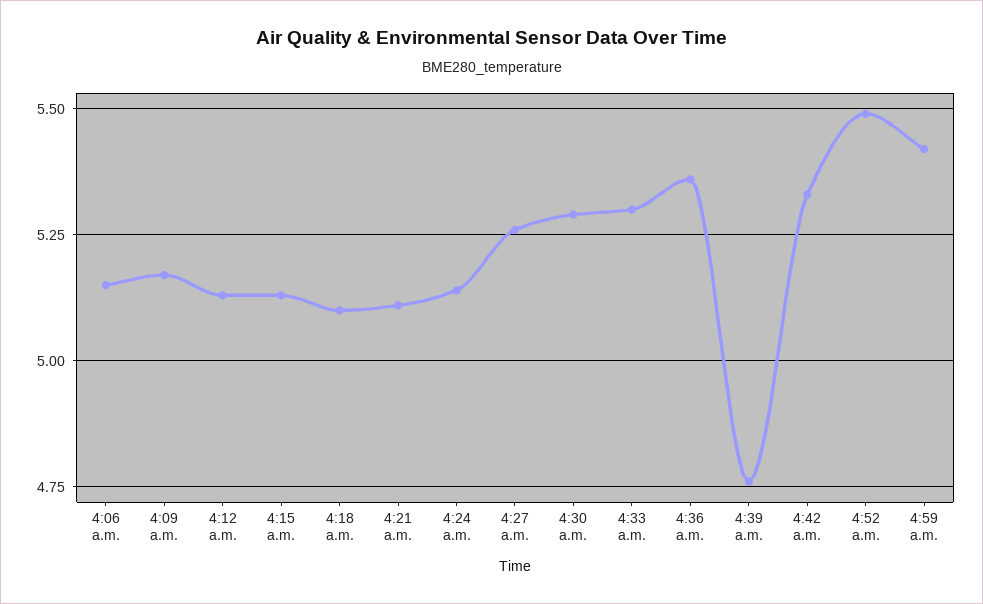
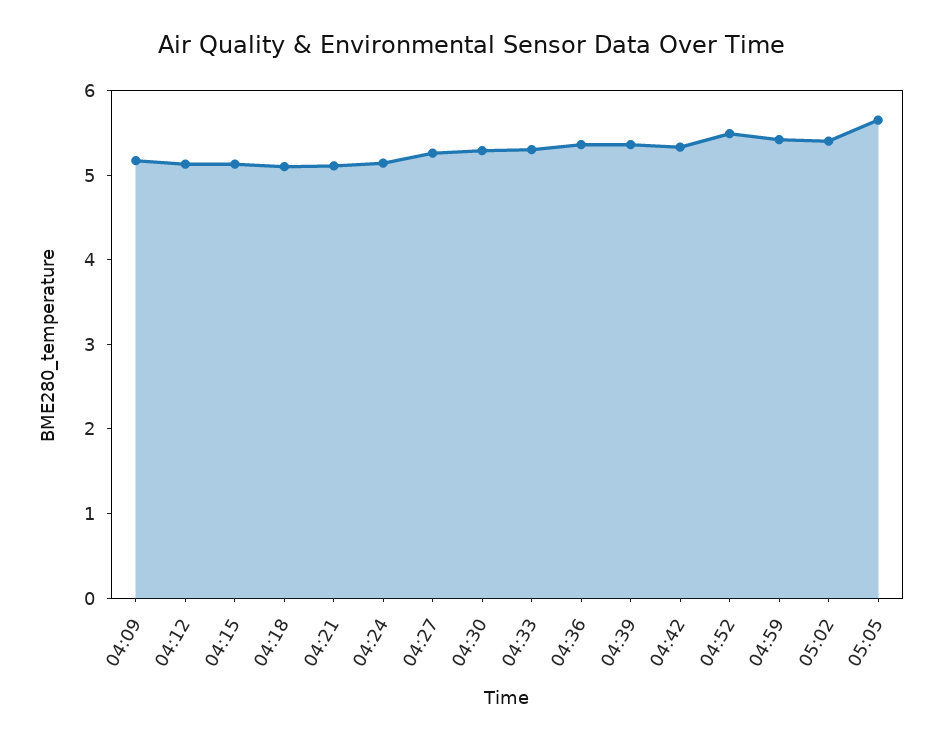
4:06 a.m.: 5.15 -> none
4:39 a.m.: 4.75 -> 5.4
05:02: none -> 5.4
05:05: none -> 5.6

